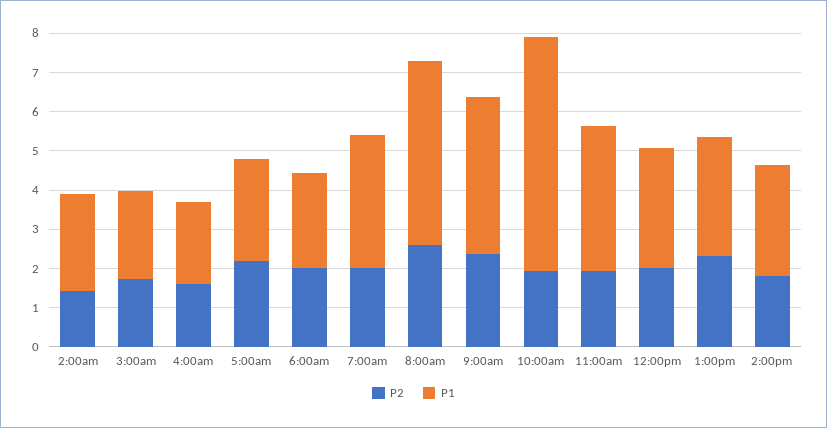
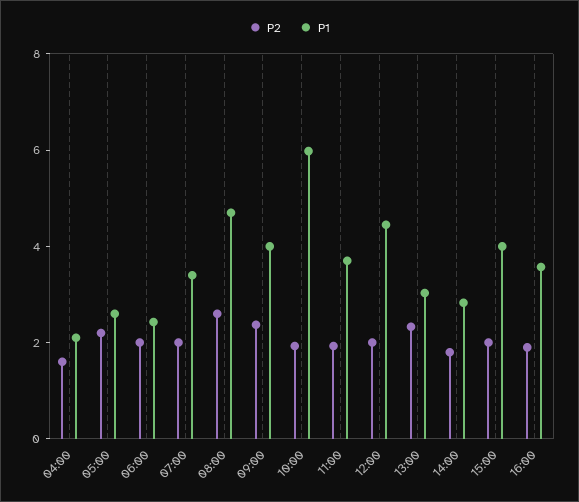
P2, 2:00am: 1.5 -> none
P1, 2:00am: 2.5 -> none
P2, 3:00am: 1.75 -> none
P1, 3:00am: 2.25 -> none
P1, 12:00pm: 3 -> 4.5
P2, 15:00: none -> 2
P1, 15:00: none -> 4
P2, 16:00: none -> 2
P1, 16:00: none -> 3.5

